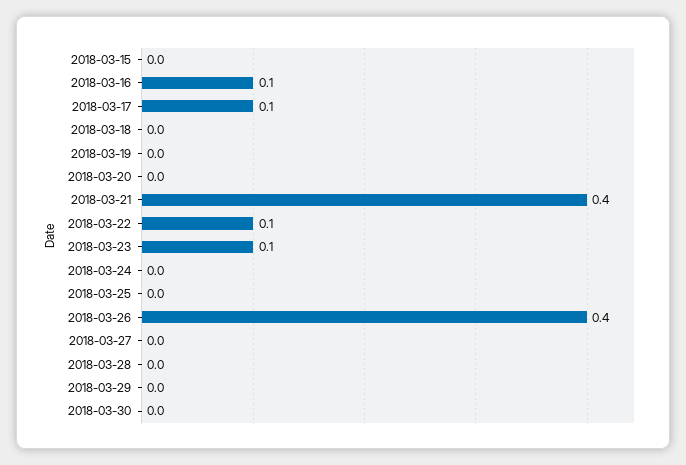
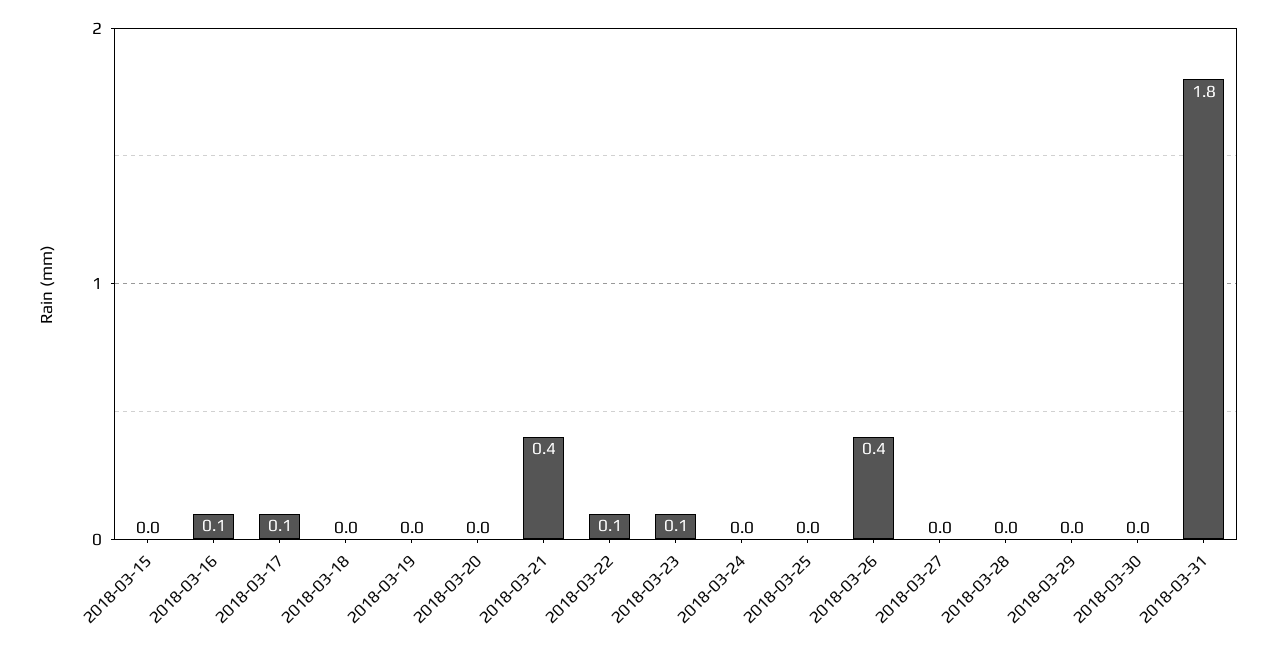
2018-03-31: none -> 1.8

